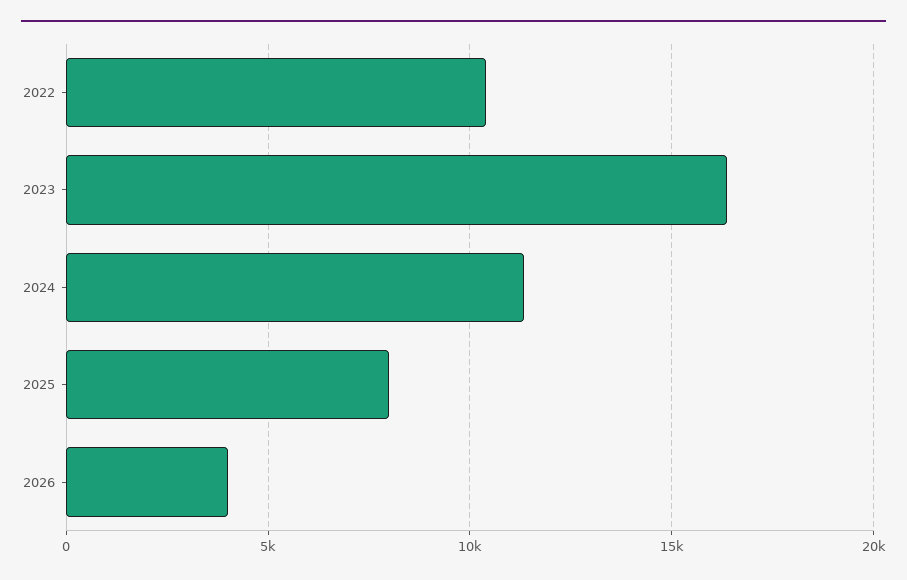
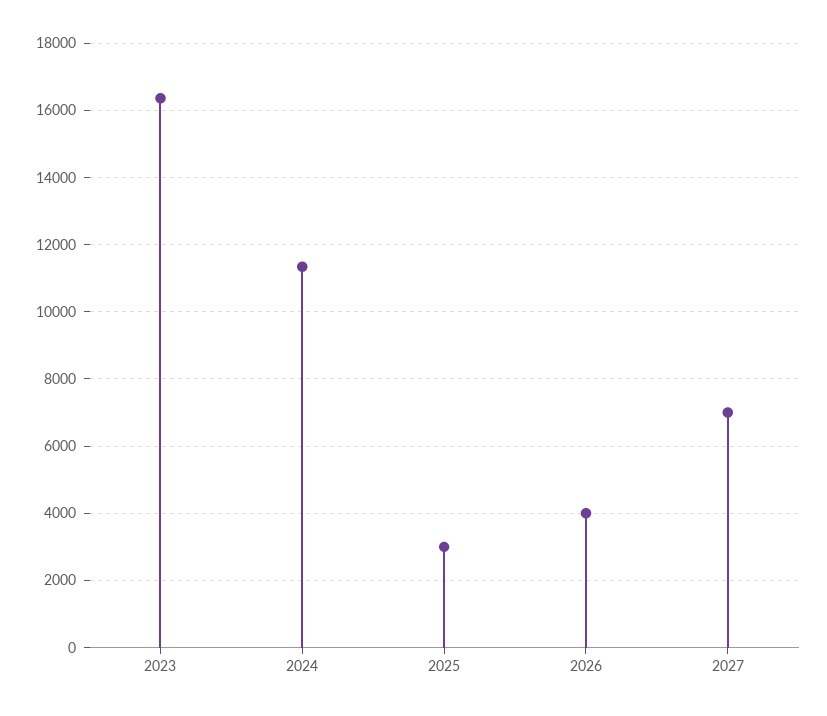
2022: 10500 -> none
2025: 8000 -> 3000
2027: none -> 7000

